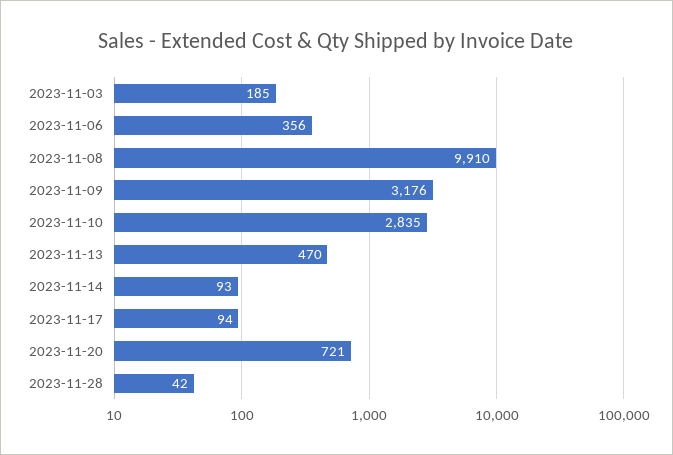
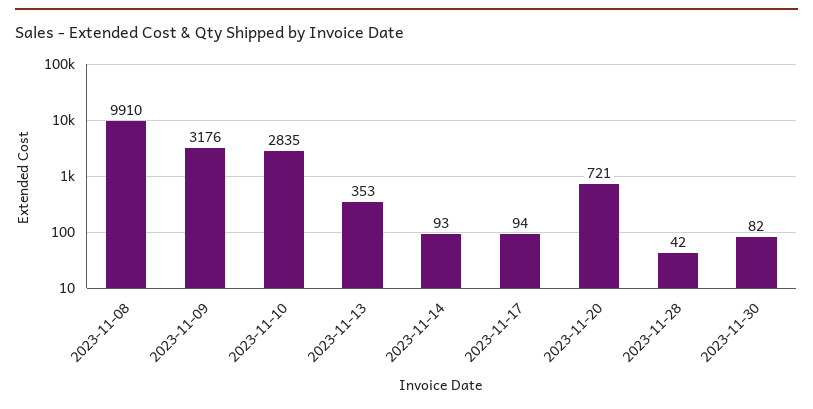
2023-11-03: 185 -> none
2023-11-06: 356 -> none
2023-11-13: 470 -> 353
2023-11-30: none -> 82

